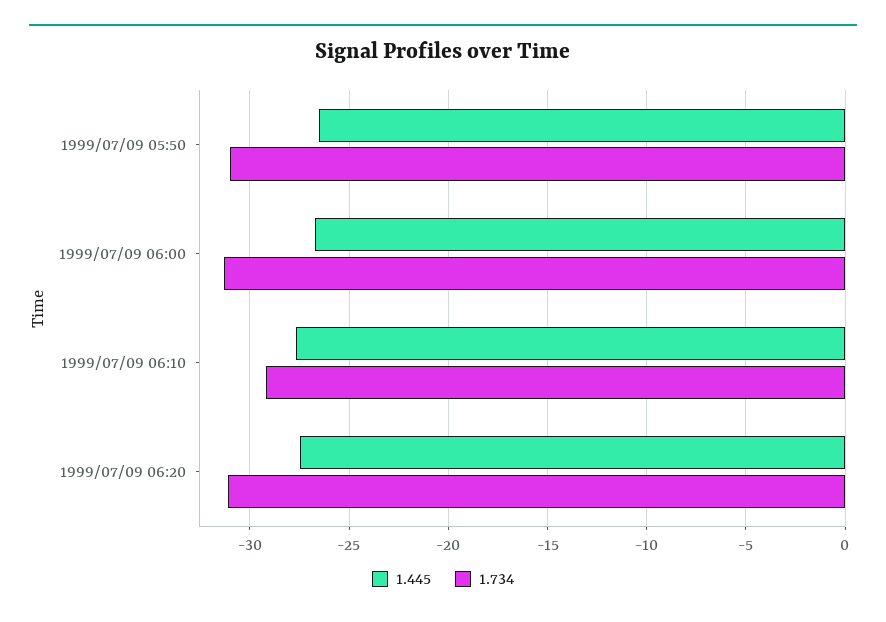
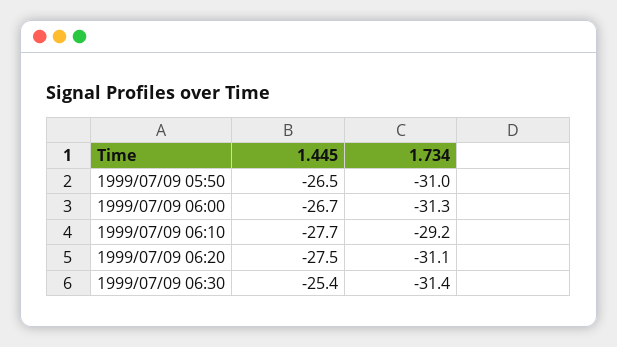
1.445, 1999/07/09 06:30: none -> -25.4
1.734, 1999/07/09 06:30: none -> -31.4

